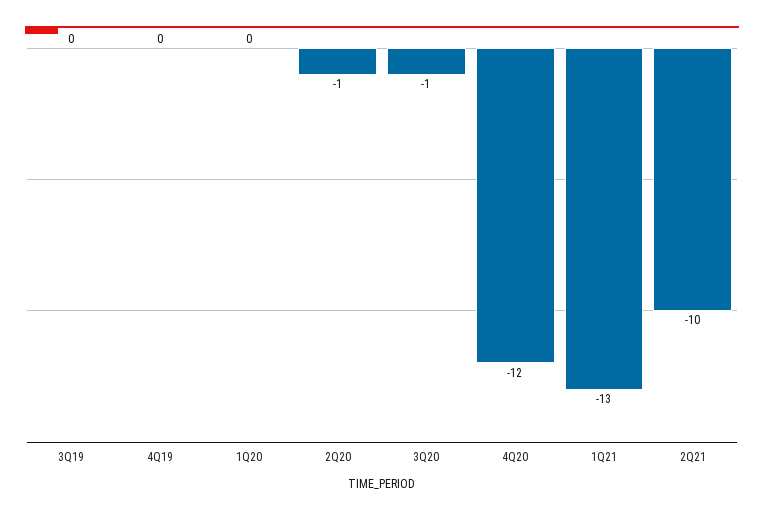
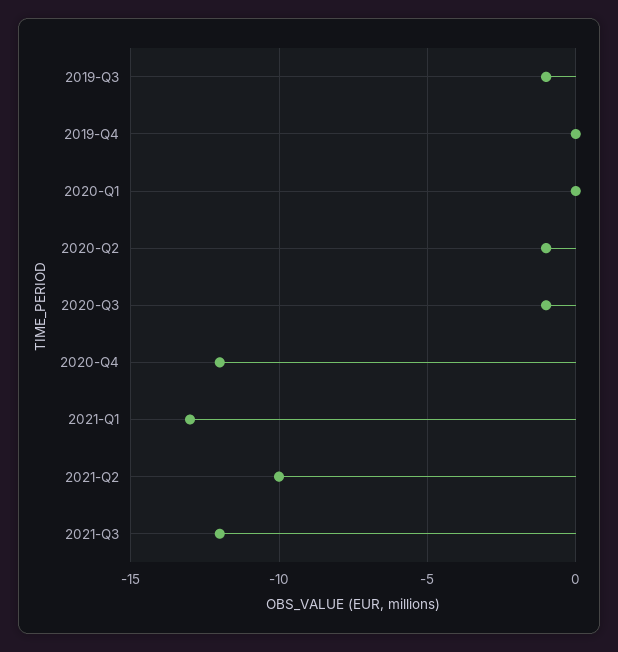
3Q19: 0 -> -1
2021-Q3: none -> -12

